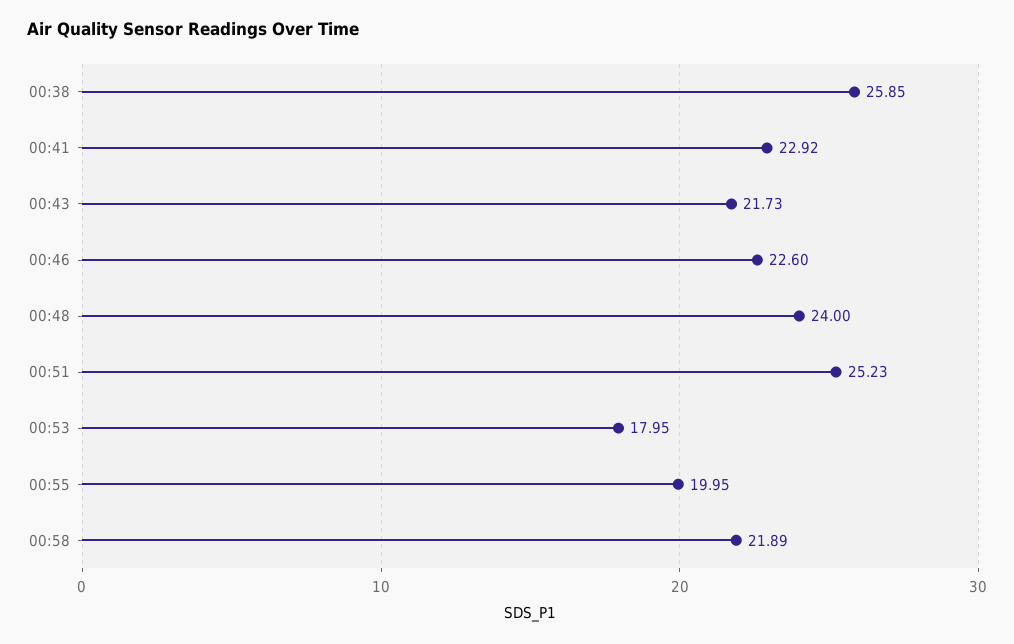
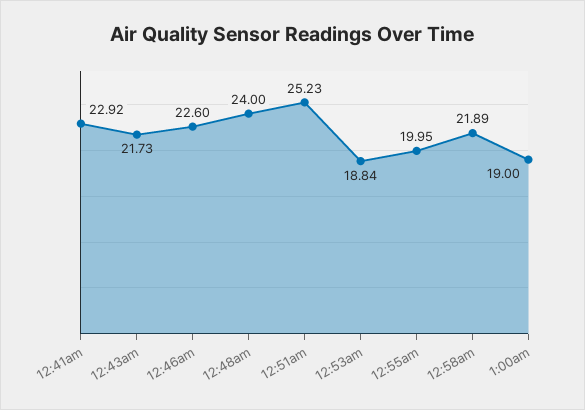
00:38: 25.85 -> none
00:53: 17.95 -> 18.84
1:00am: none -> 19

